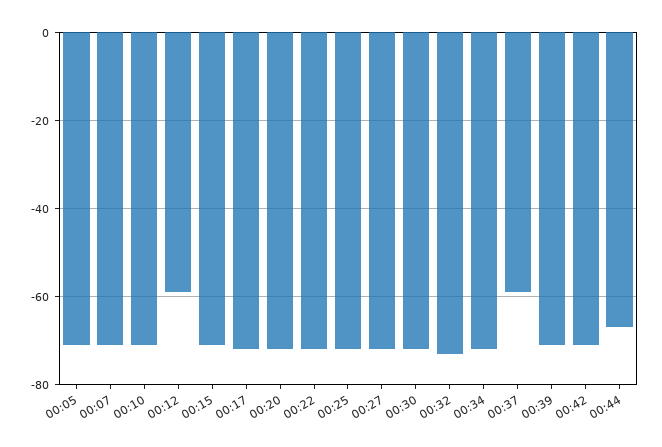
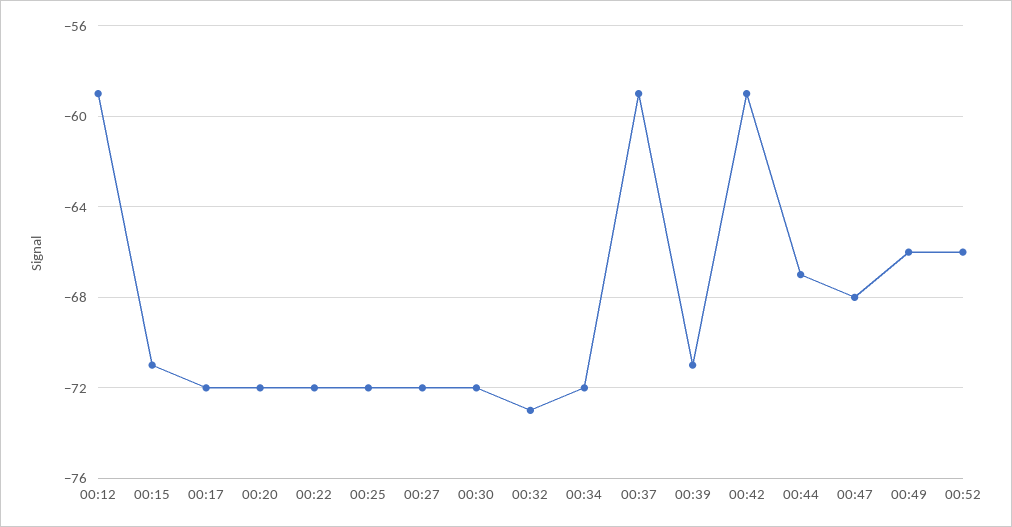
00:05: -70 -> none
00:07: -70 -> none
00:10: -70 -> none
00:42: -70 -> -59
00:47: none -> -68
00:49: none -> -66
00:52: none -> -66

